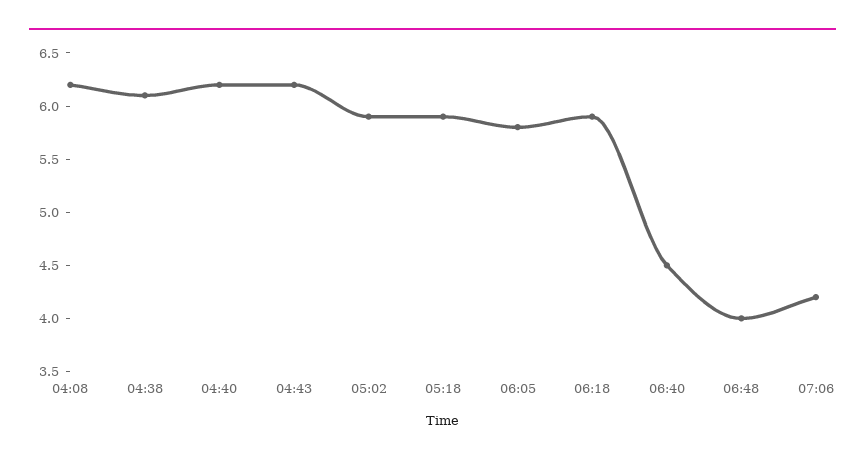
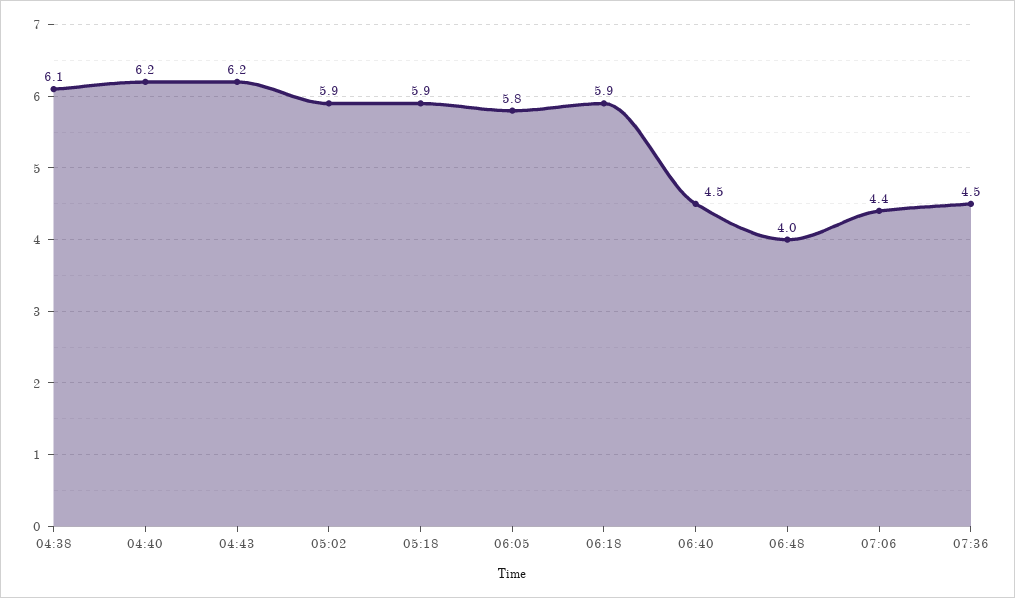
04:08: 6.2 -> none
07:06: 4.2 -> 4.4
07:36: none -> 4.5

